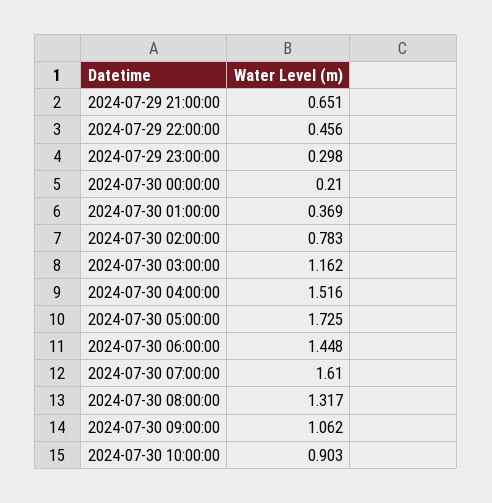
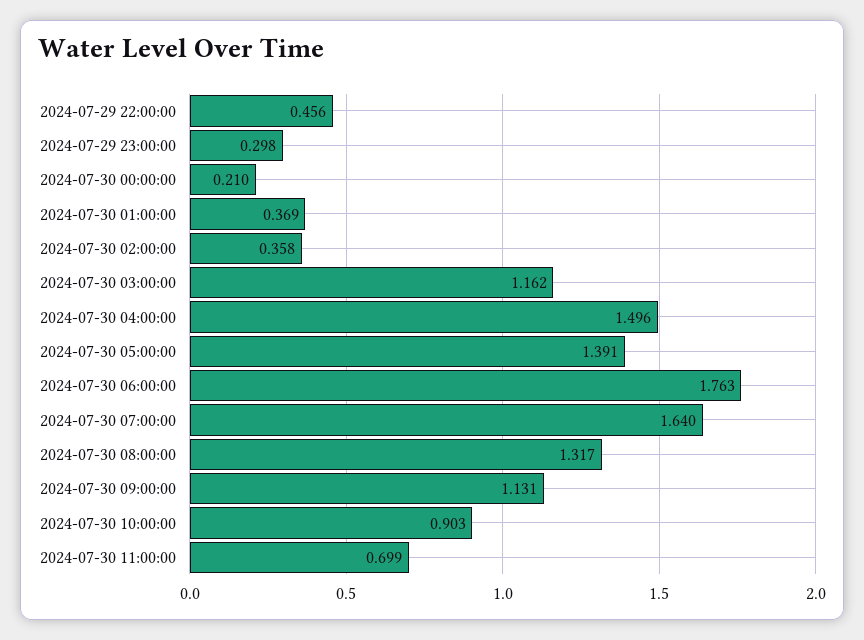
2024-07-29 21:00:00: 0.651 -> none
2024-07-30 02:00:00: 0.783 -> 0.358
2024-07-30 04:00:00: 1.516 -> 1.496
2024-07-30 05:00:00: 1.725 -> 1.391
2024-07-30 06:00:00: 1.448 -> 1.763
2024-07-30 07:00:00: 1.61 -> 1.64
2024-07-30 09:00:00: 1.062 -> 1.131
2024-07-30 11:00:00: none -> 0.699

